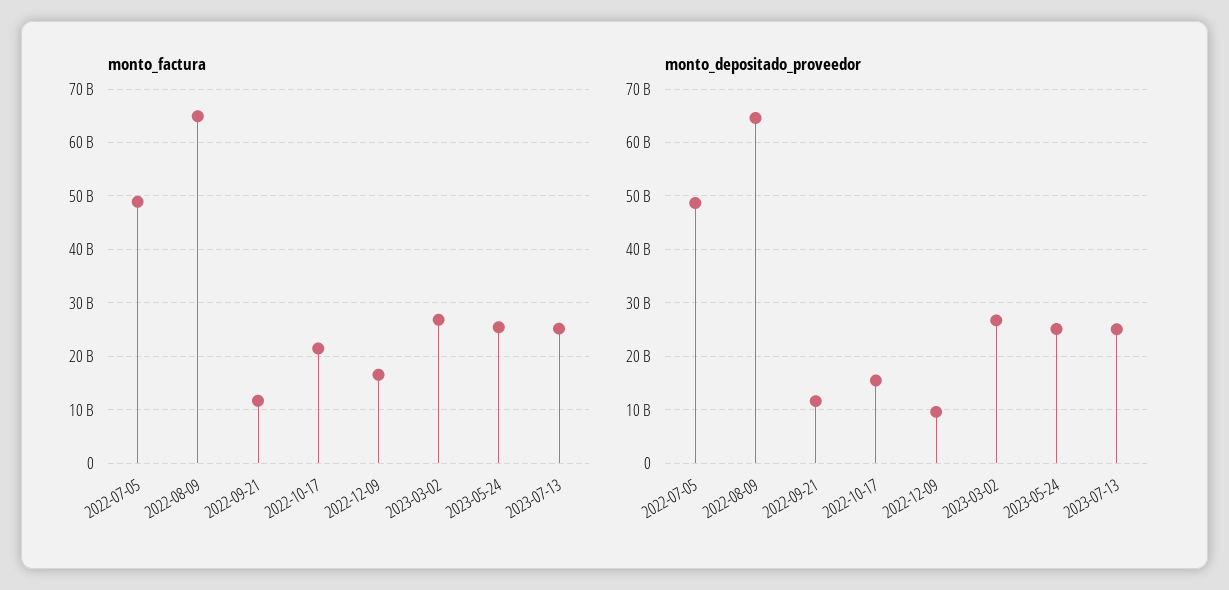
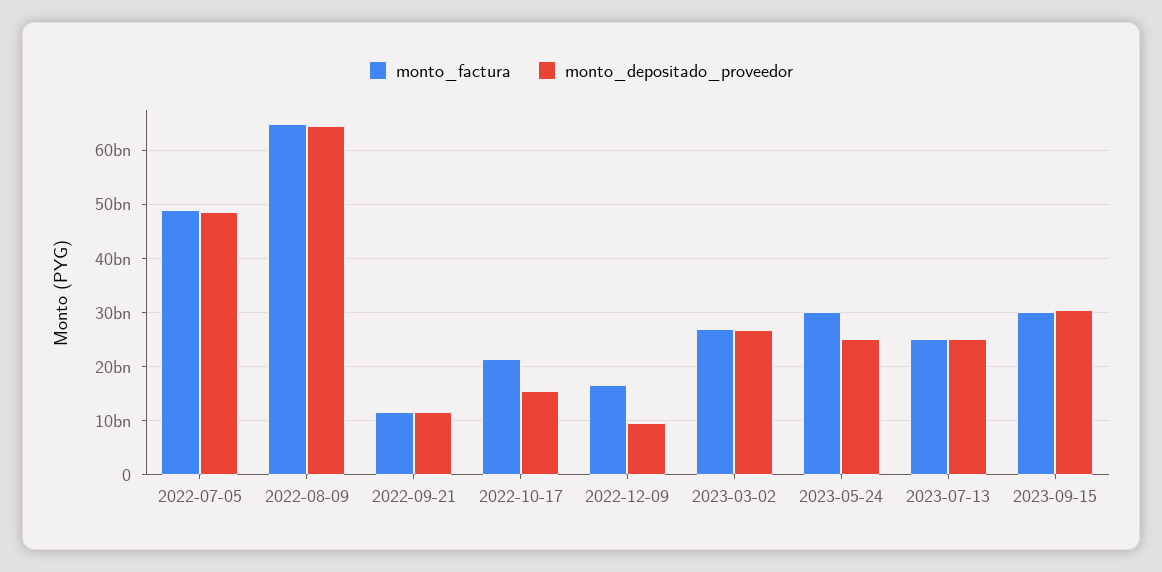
monto_factura, 2023-05-24: 26000000000 -> 30000000000
monto_factura, 2023-09-15: none -> 30000000000
monto_depositado_proveedor, 2023-09-15: none -> 30000000000

